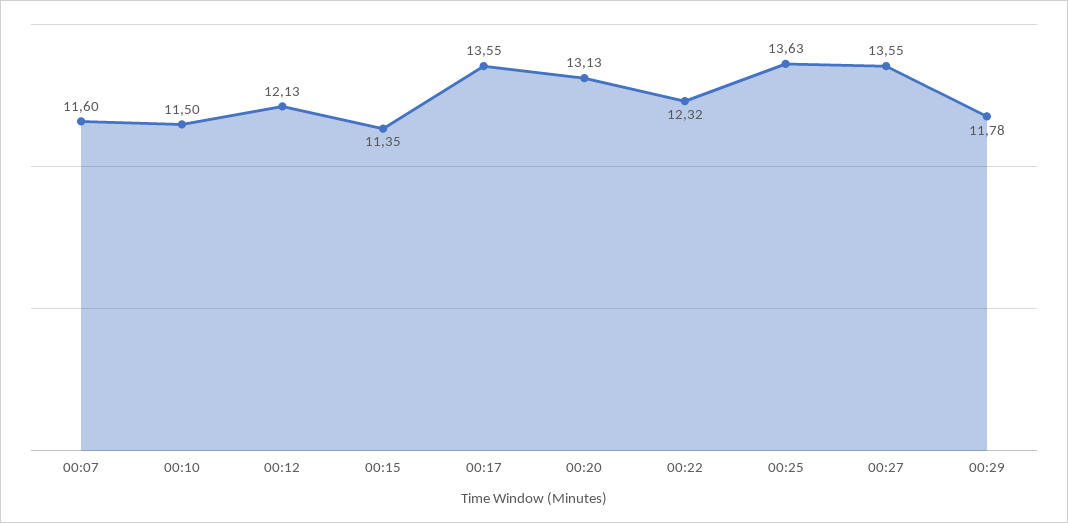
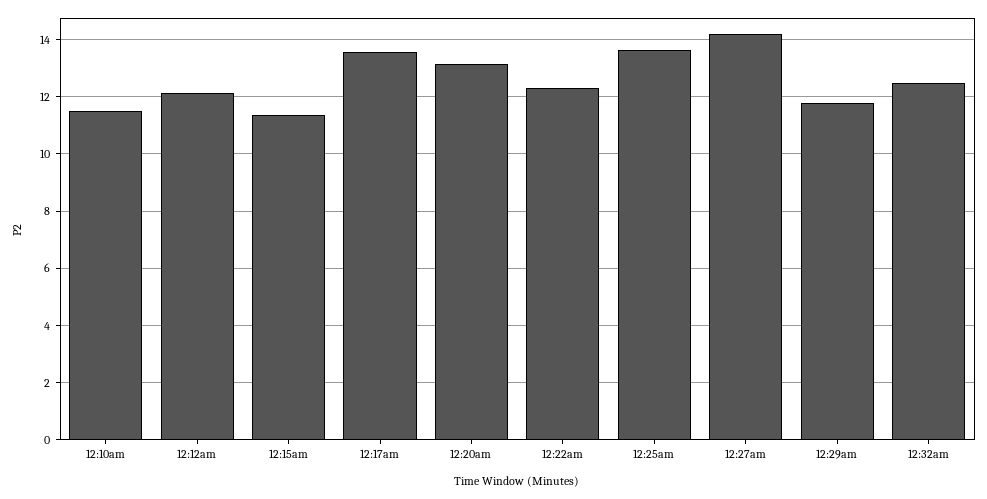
00:07: 11.6 -> none
00:27: 13.55 -> 14.25
12:32am: none -> 12.5

